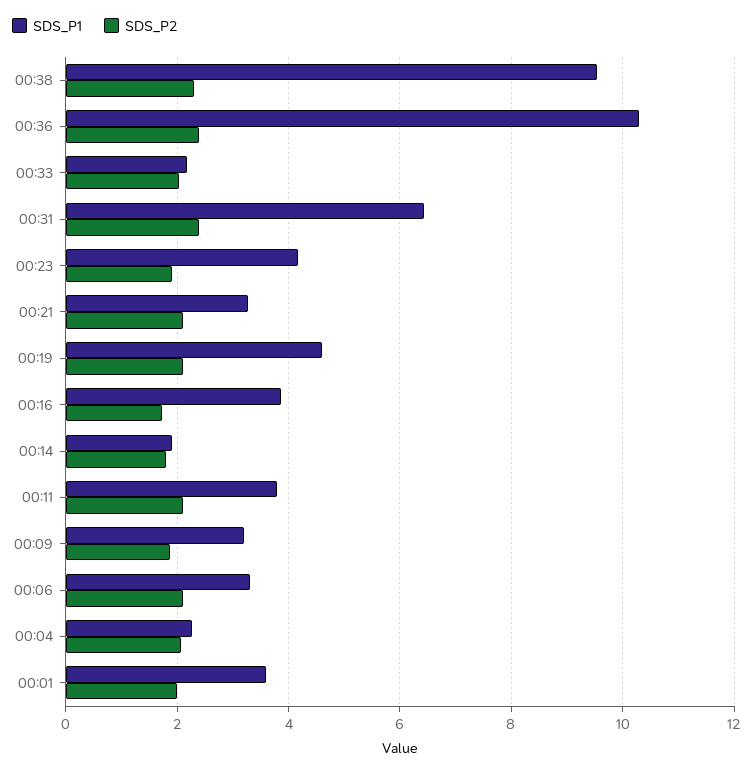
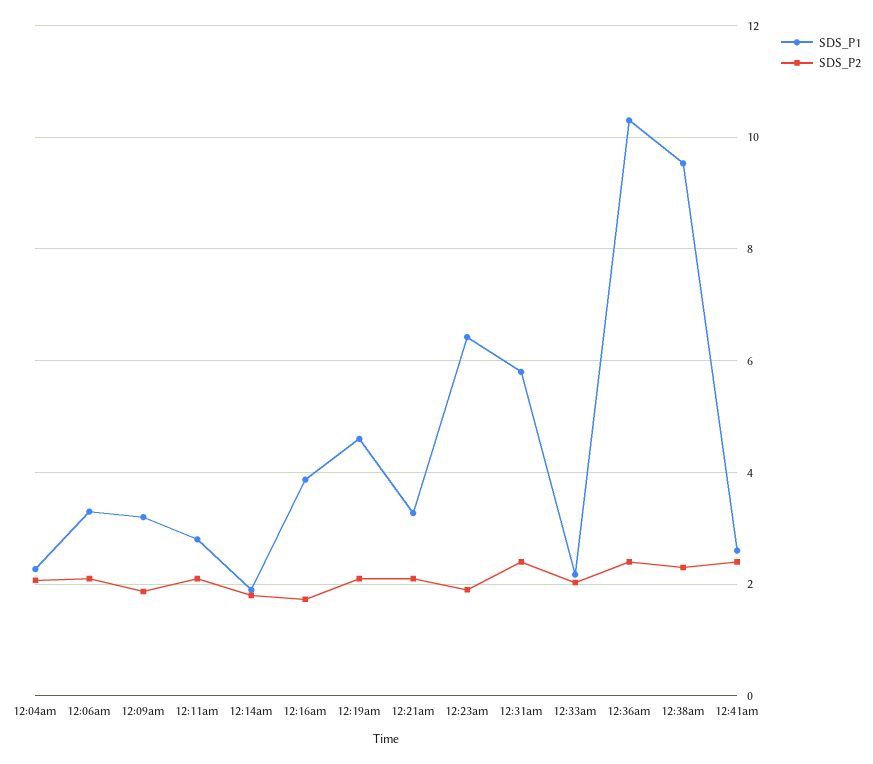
SDS_P1, 00:31: 6.4 -> 5.8
SDS_P1, 00:23: 4.2 -> 6.4
SDS_P1, 00:11: 3.8 -> 2.8
SDS_P1, 00:01: 3.6 -> none
SDS_P2, 00:01: 2 -> none
SDS_P1, 12:41am: none -> 2.6
SDS_P2, 12:41am: none -> 2.4

